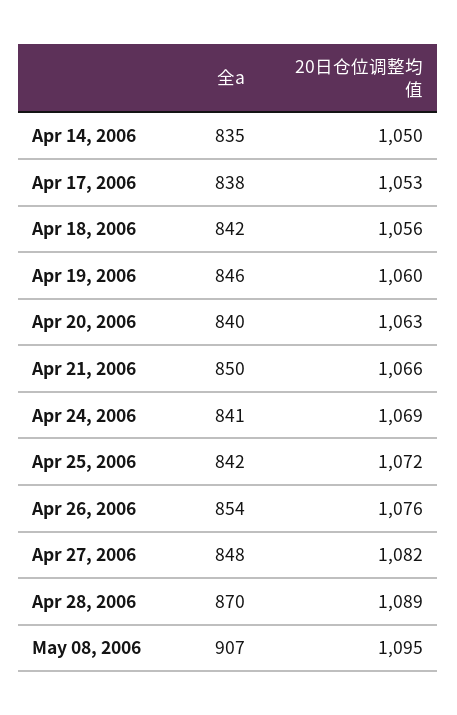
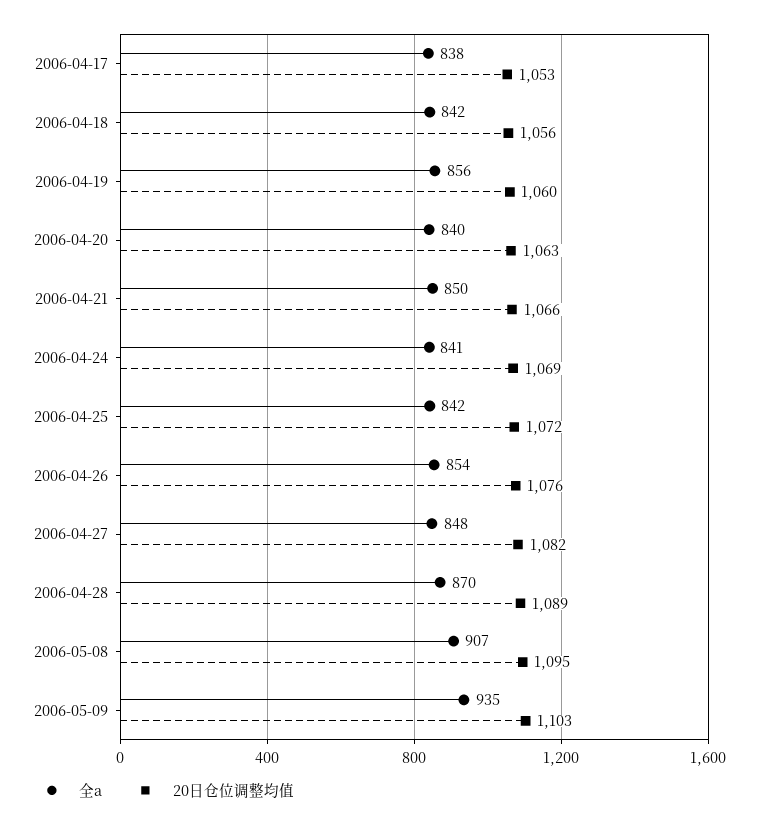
全a, Apr 14, 2006: 835 -> none
20日仓位调整均值, Apr 14, 2006: 1050 -> none
全a, Apr 19, 2006: 846 -> 856
全a, 2006-05-09: none -> 935
20日仓位调整均值, 2006-05-09: none -> 1103

